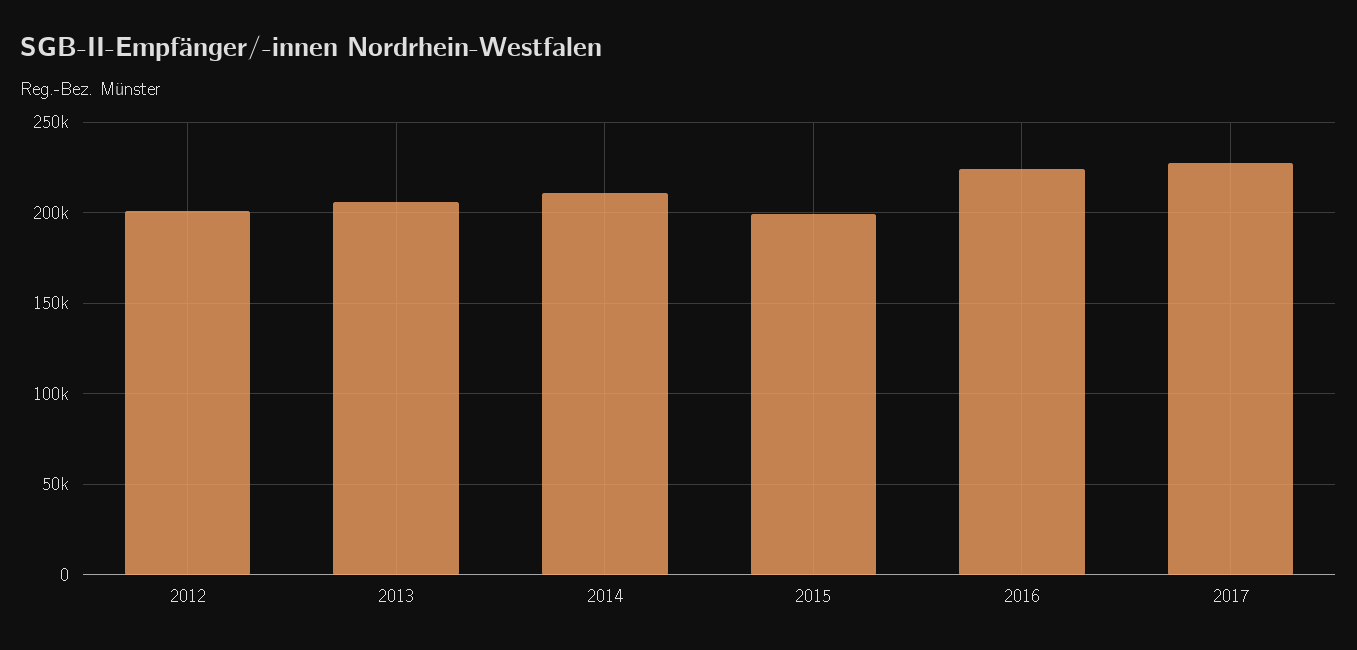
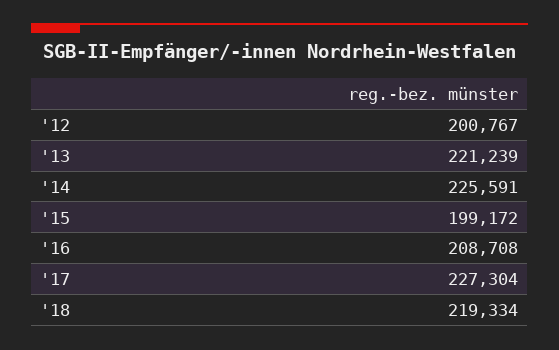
2013: 205000 -> 221239
2014: 210000 -> 225591
2016: 225000 -> 208708
'18: none -> 219334

